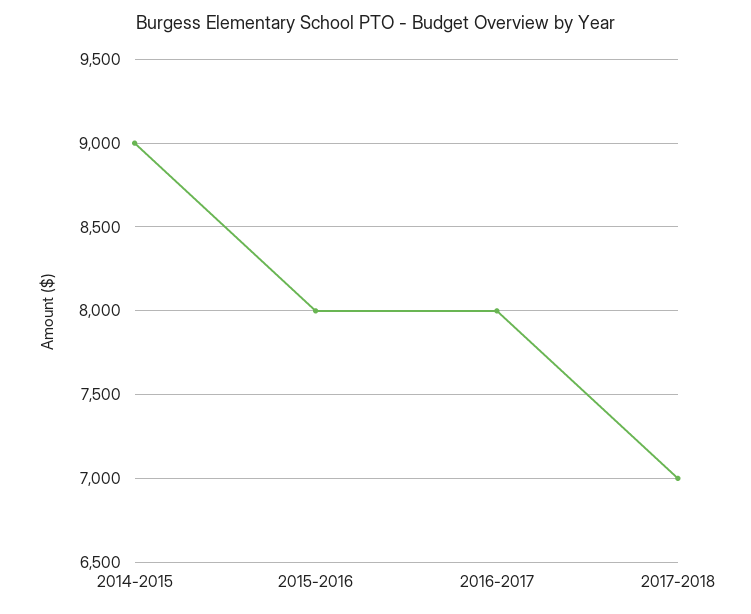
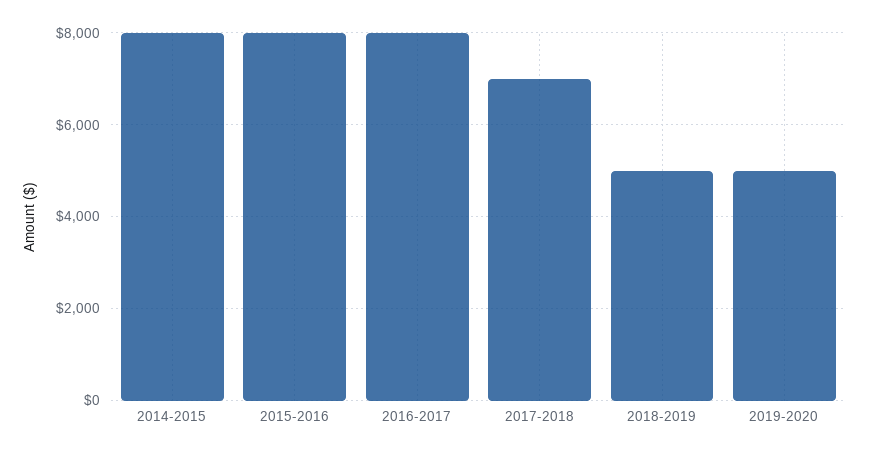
2014-2015: 9000 -> 8000
2018-2019: none -> 5000
2019-2020: none -> 5000

